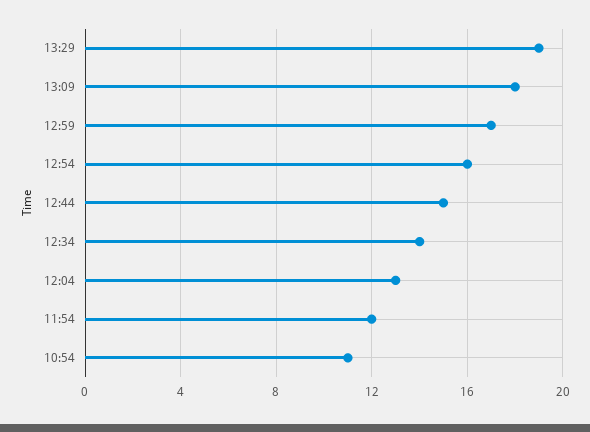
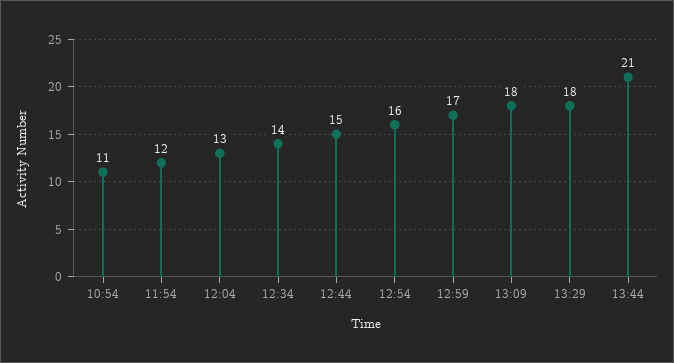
13:29: 19 -> 18
13:44: none -> 21

